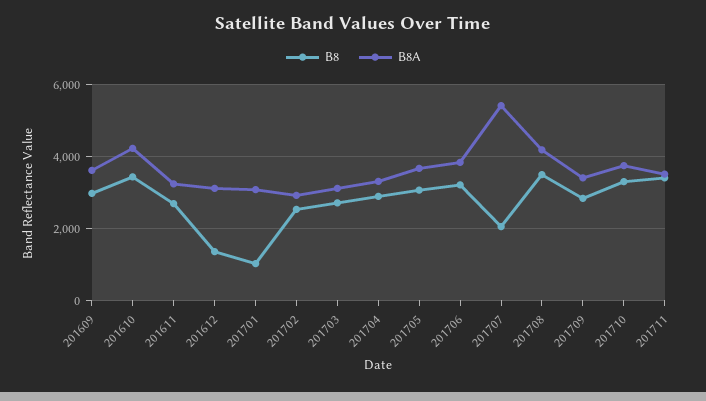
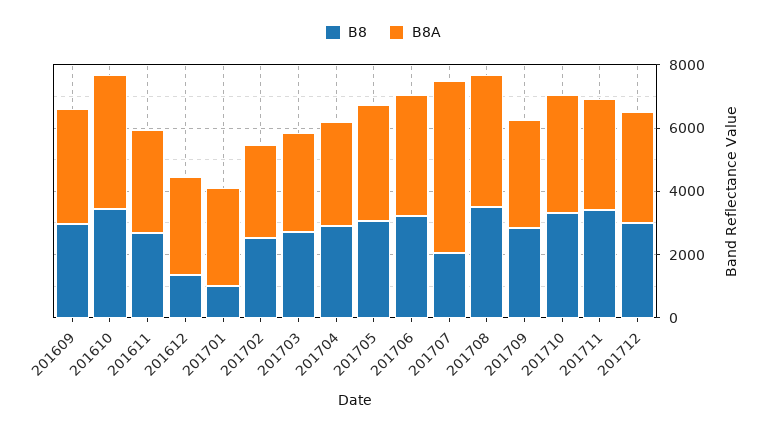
B8, 201712: none -> 3000
B8A, 201712: none -> 3500

